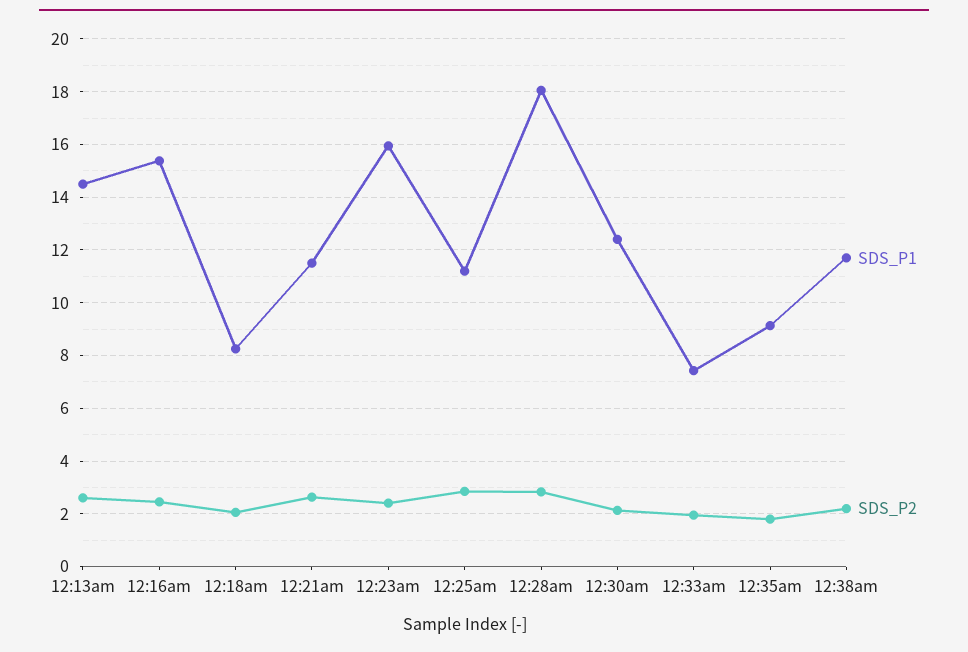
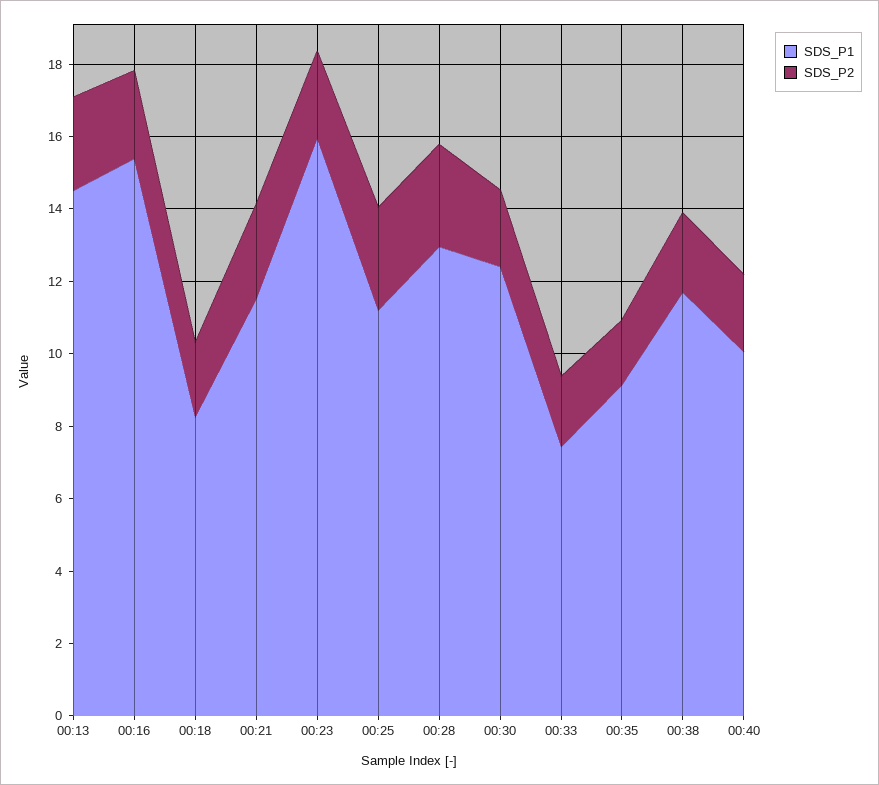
SDS_P1, 12:28am: 18 -> 13
SDS_P1, 00:40: none -> 10
SDS_P2, 00:40: none -> 2

